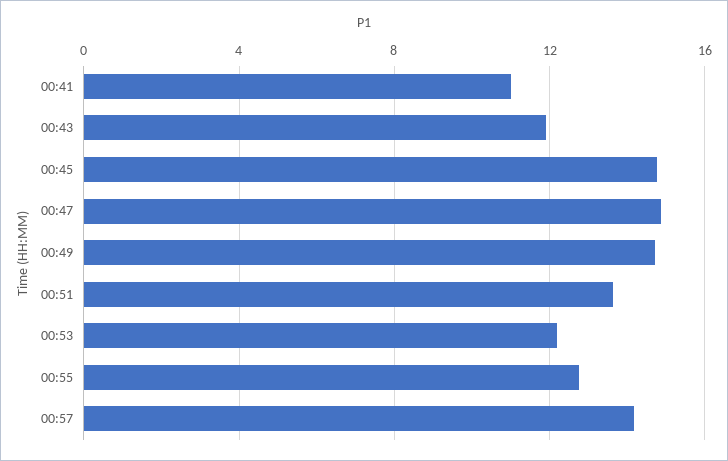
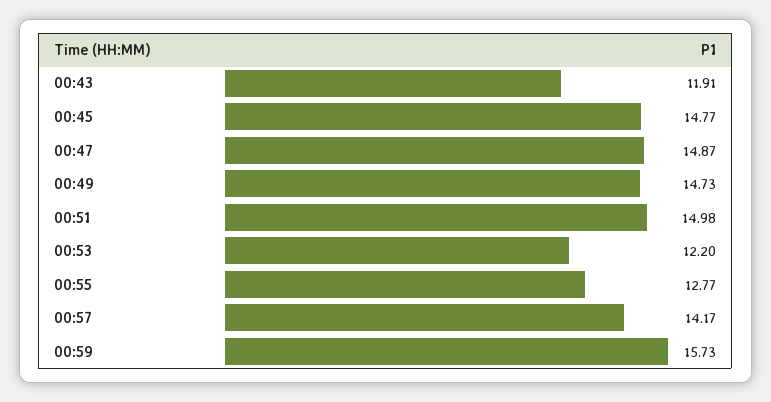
00:41: 11 -> none
00:51: 13.5 -> 14.98
00:59: none -> 15.73

